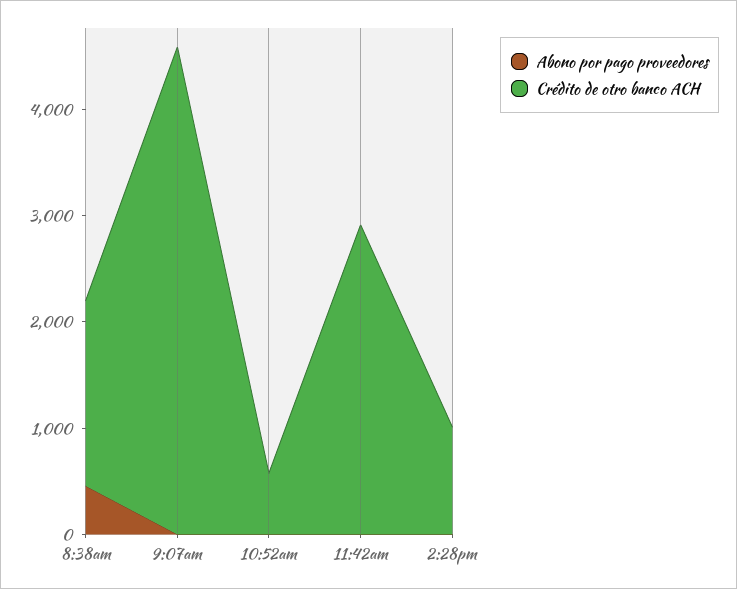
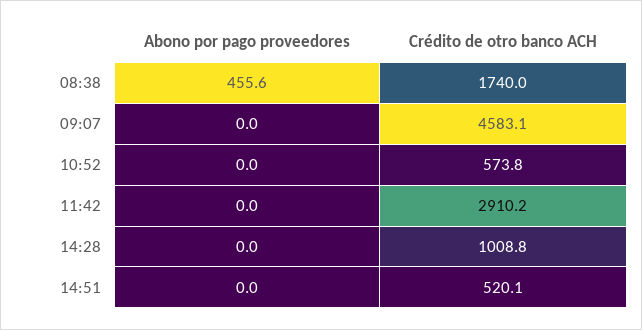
Abono por pago proveedores, 14:51: none -> 0
Crédito de otro banco ACH, 14:51: none -> 520.1

